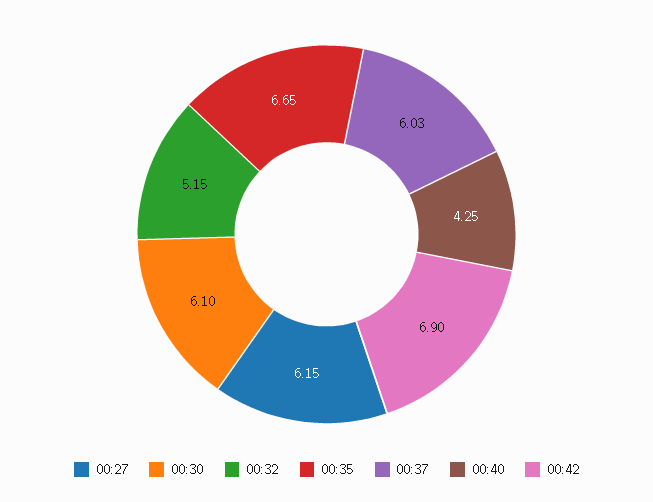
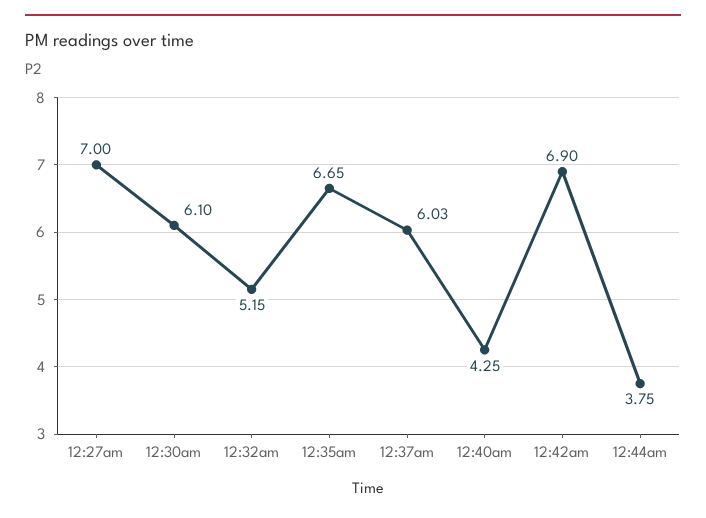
00:27: 6.15 -> 7
12:44am: none -> 3.75

